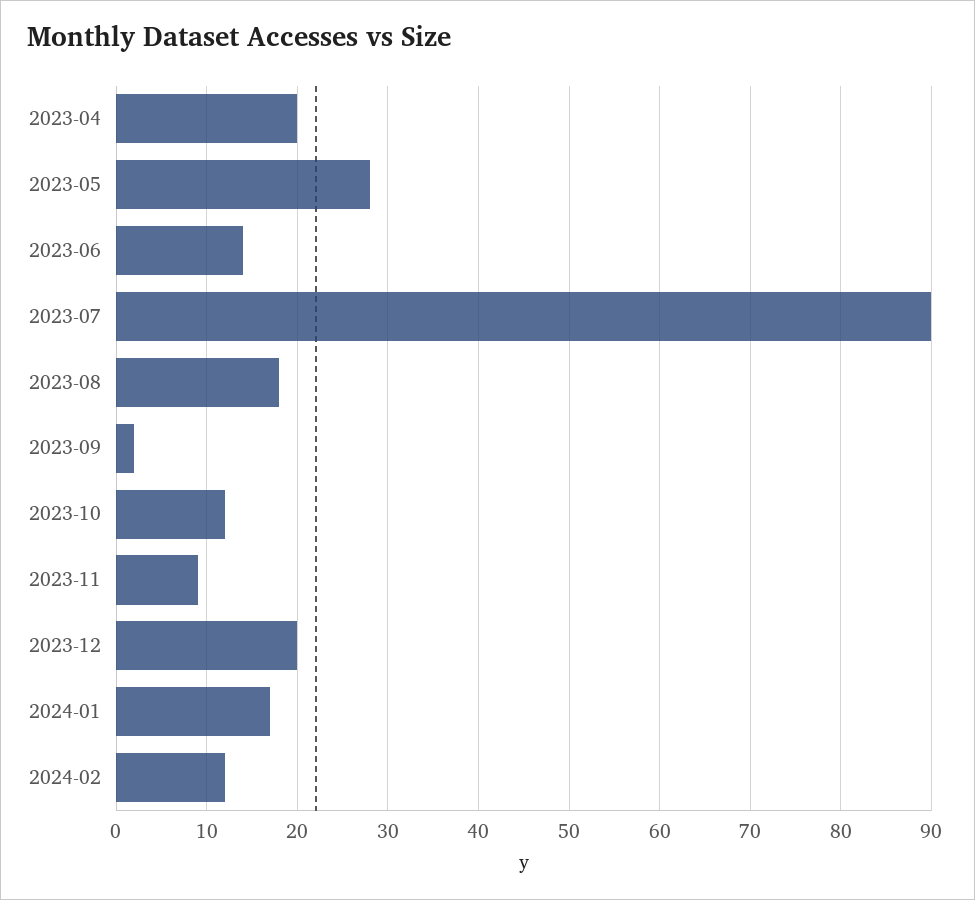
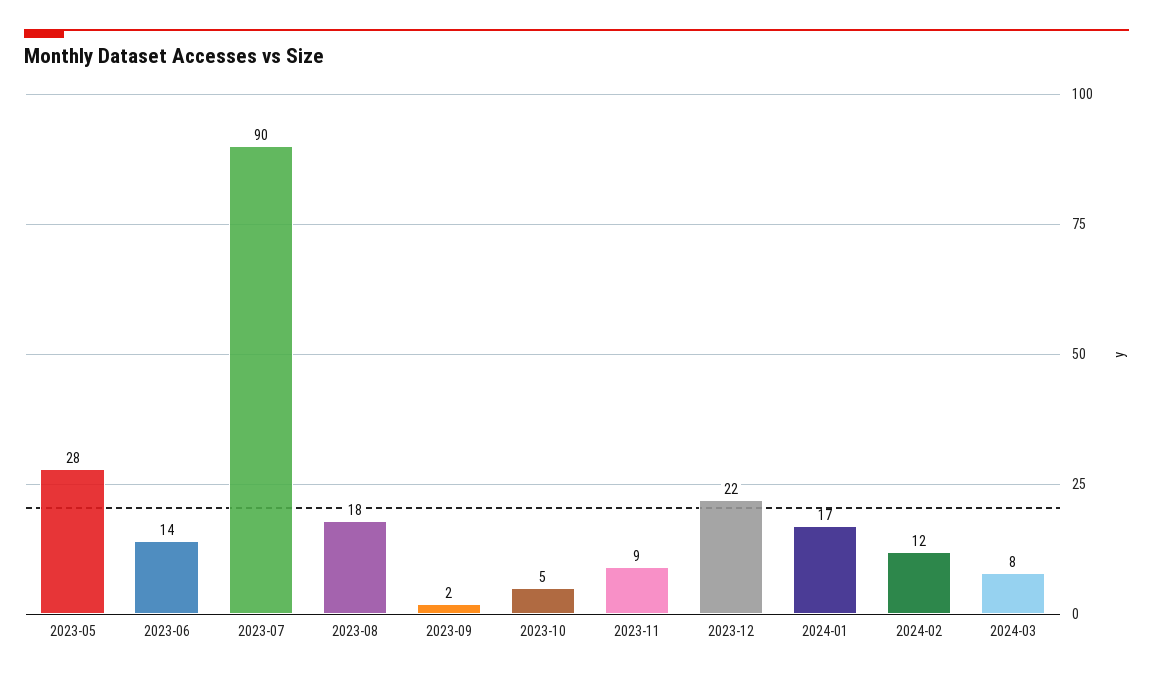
2023-04: 20 -> none
2023-10: 12 -> 5
2023-12: 20 -> 22
2024-03: none -> 8

